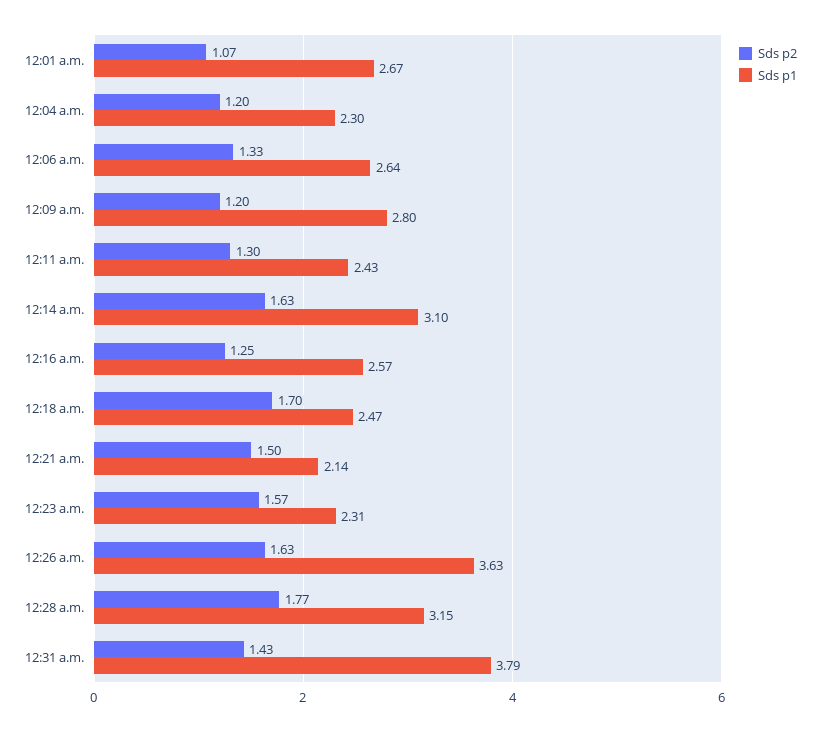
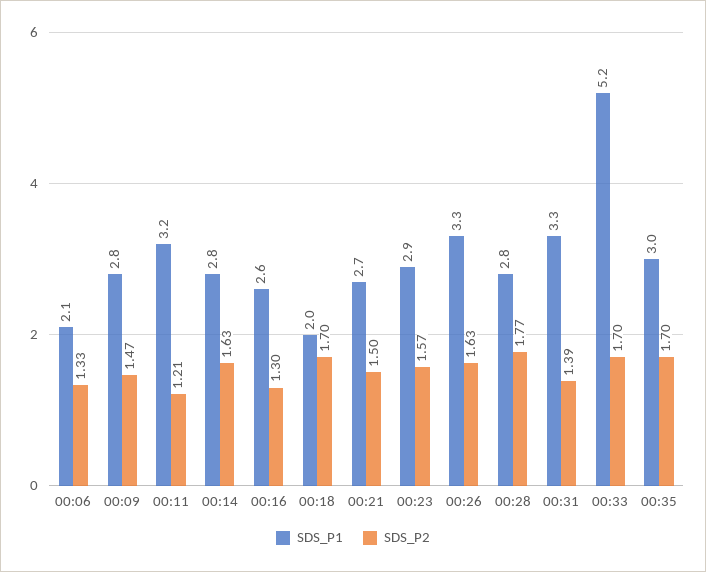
Sds p2, 12:01 a.m.: 1.07 -> none
Sds p1, 12:01 a.m.: 2.67 -> none
Sds p2, 12:04 a.m.: 1.2 -> none
Sds p1, 12:04 a.m.: 2.3 -> none
Sds p1, 12:06 a.m.: 2.64 -> 2.1
Sds p2, 12:09 a.m.: 1.2 -> 1.47
Sds p2, 12:11 a.m.: 1.3 -> 1.21
Sds p1, 12:11 a.m.: 2.43 -> 3.2
Sds p1, 12:14 a.m.: 3.1 -> 2.8
Sds p2, 12:16 a.m.: 1.25 -> 1.3
Sds p1, 12:18 a.m.: 2.47 -> 2
Sds p1, 12:21 a.m.: 2.14 -> 2.7
Sds p1, 12:23 a.m.: 2.31 -> 2.9
Sds p1, 12:26 a.m.: 3.63 -> 3.3
Sds p1, 12:28 a.m.: 3.15 -> 2.8
Sds p2, 12:31 a.m.: 1.43 -> 1.39
Sds p1, 12:31 a.m.: 3.79 -> 3.3
Sds p1, 00:33: none -> 5.2
Sds p2, 00:33: none -> 1.7
Sds p1, 00:35: none -> 3
Sds p2, 00:35: none -> 1.7

